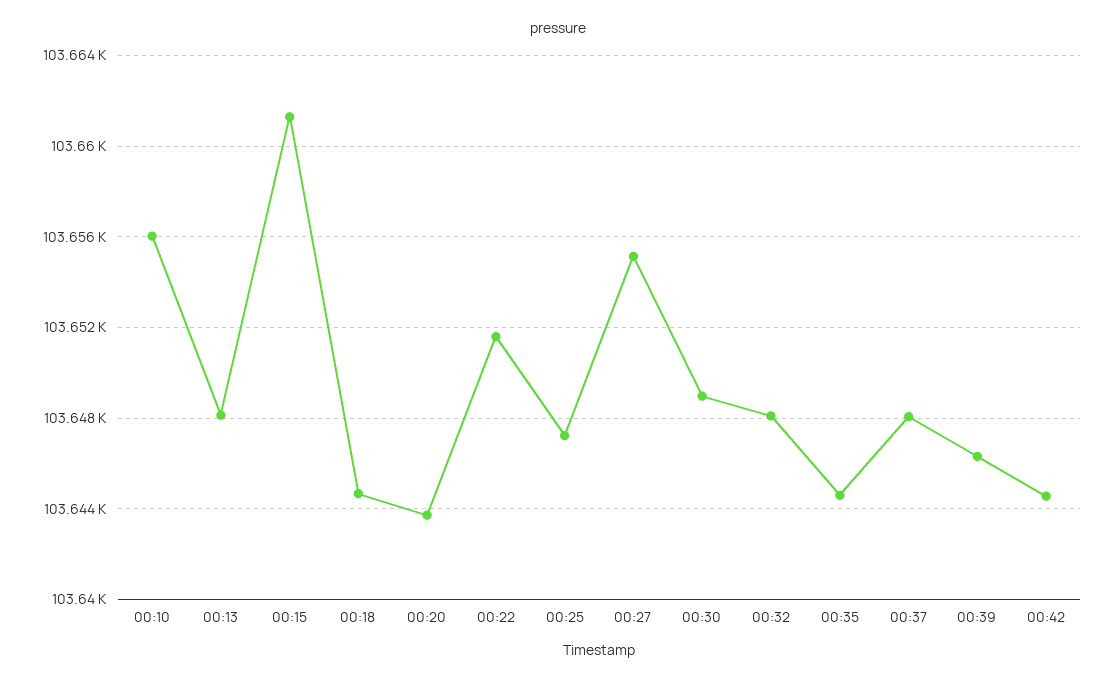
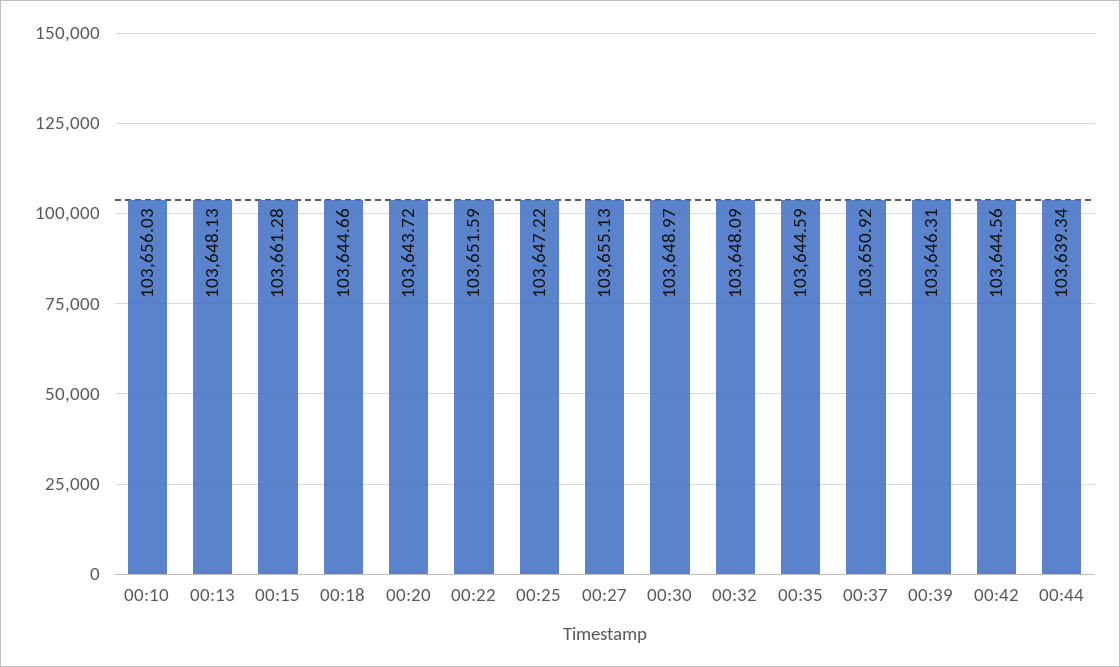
00:37: 103648 -> 103650.92
00:44: none -> 103639.34

